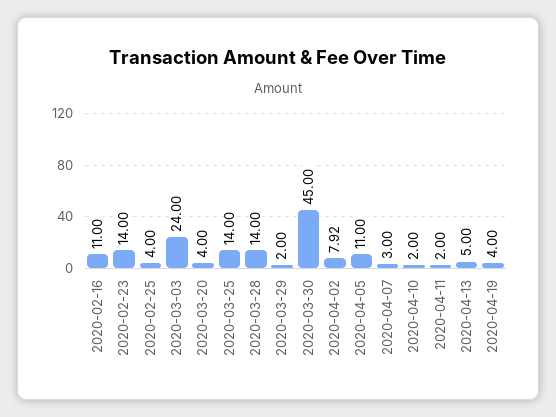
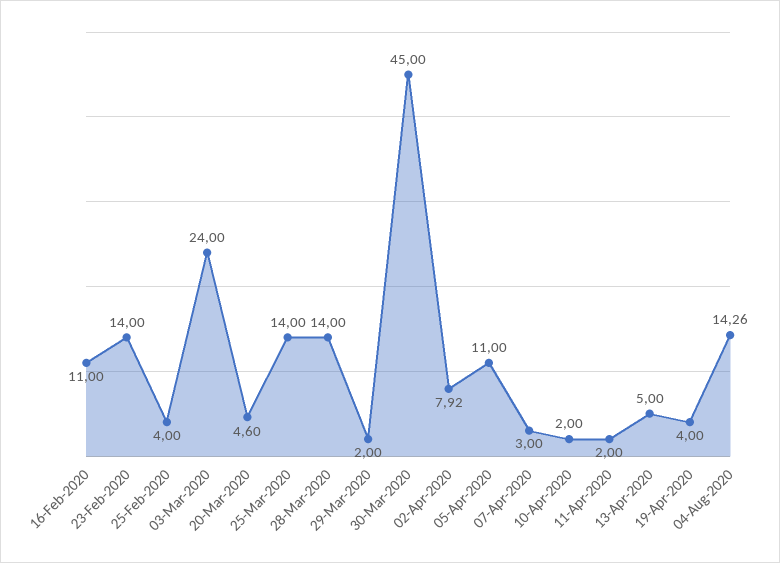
2020-03-20: 4 -> 4.6
04-Aug-2020: none -> 14.26

